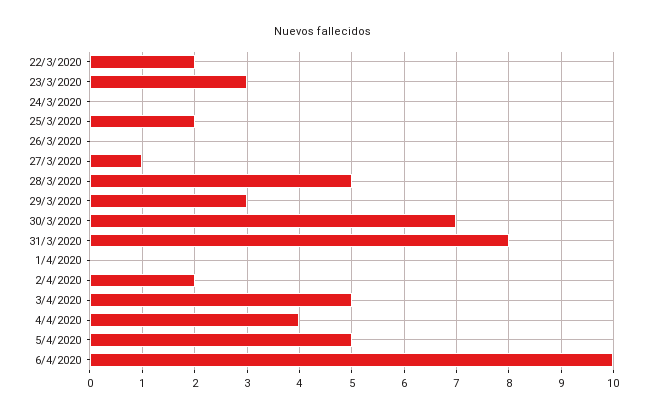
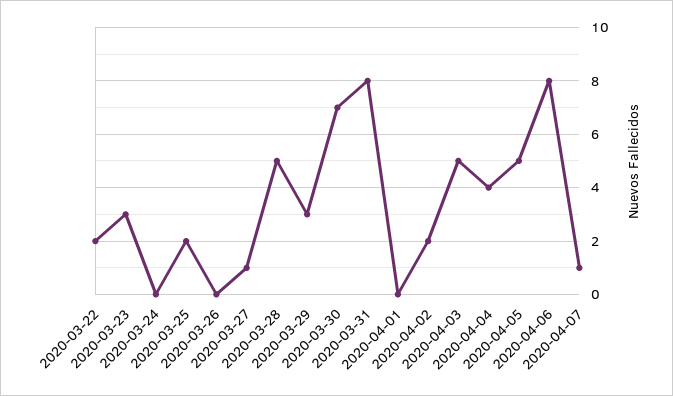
6/4/2020: 10 -> 8
2020-04-07: none -> 1

